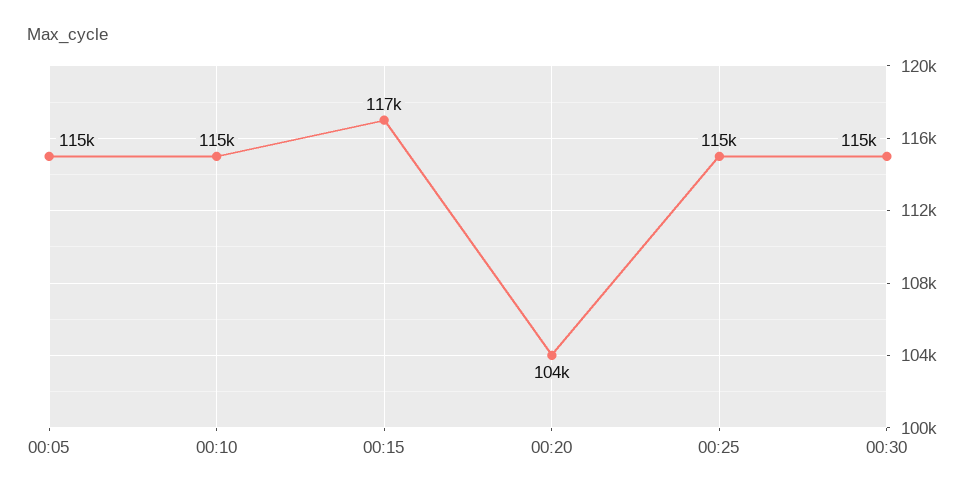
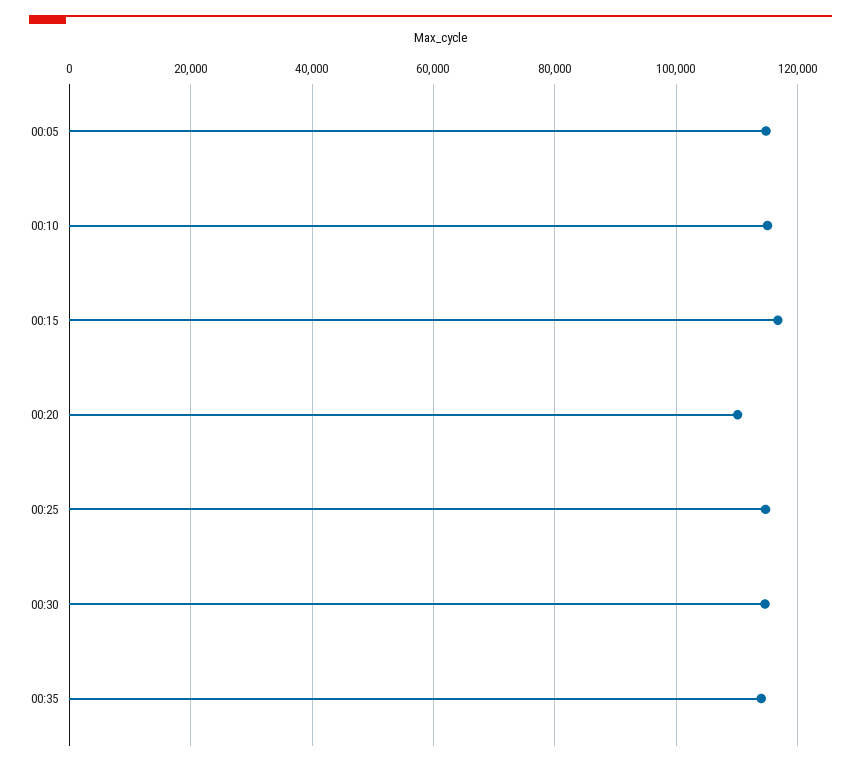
00:20: 104000 -> 110000
00:35: none -> 114000

